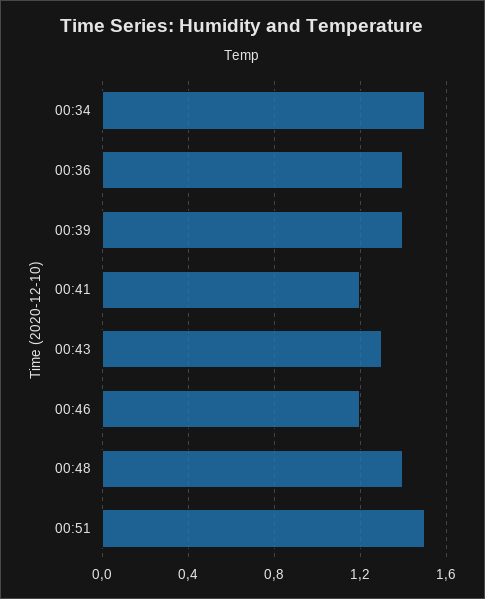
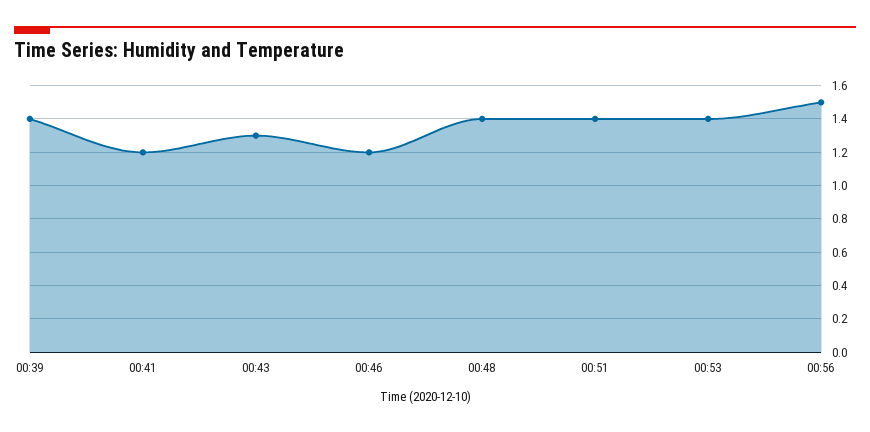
00:34: 1.5 -> none
00:36: 1.4 -> none
00:51: 1.5 -> 1.4
00:53: none -> 1.4
00:56: none -> 1.5

